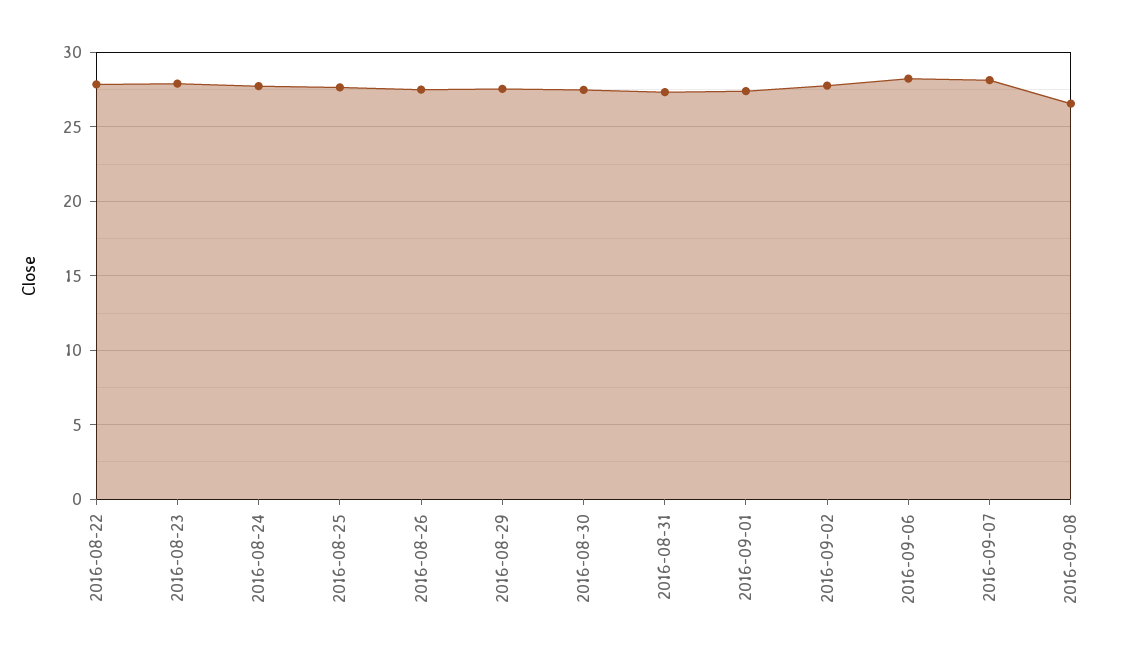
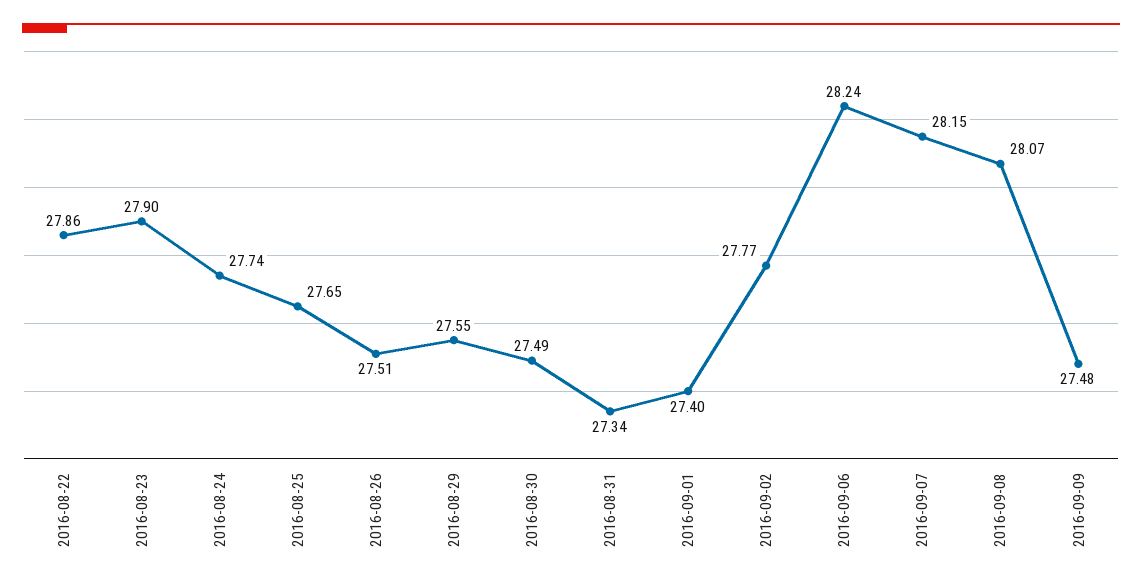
2016-09-08: 26.5 -> 28.07
2016-09-09: none -> 27.48

